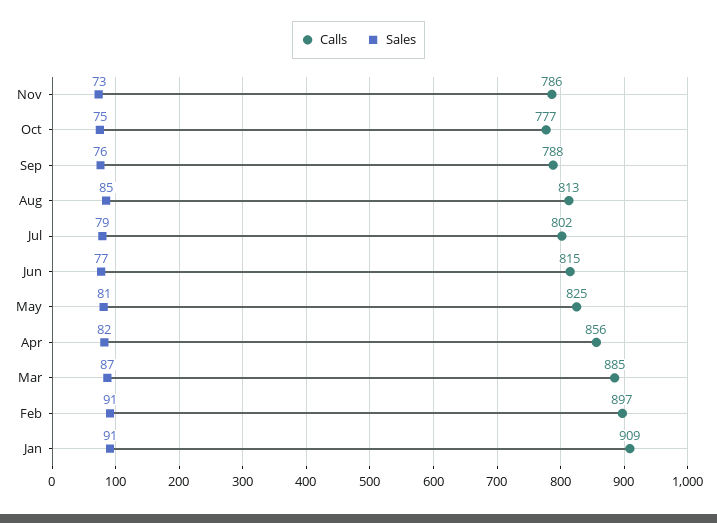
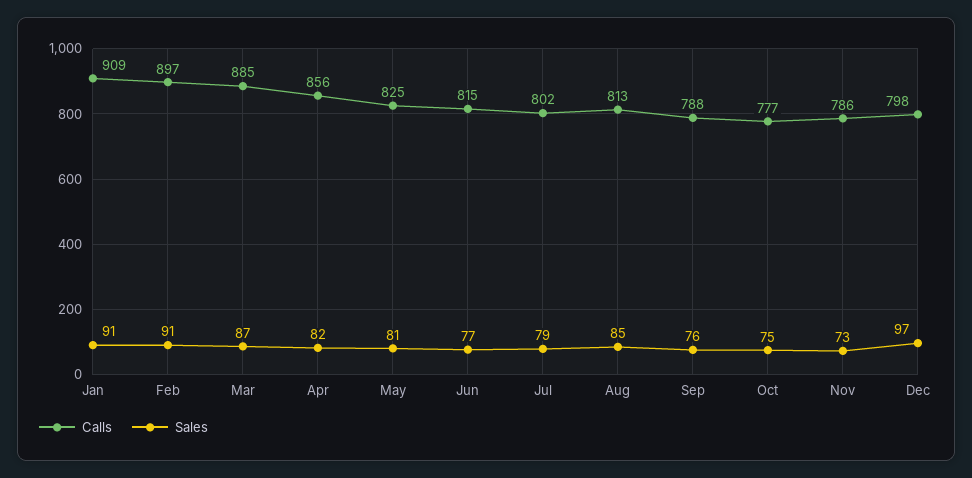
Calls, Dec: none -> 798
Sales, Dec: none -> 97

